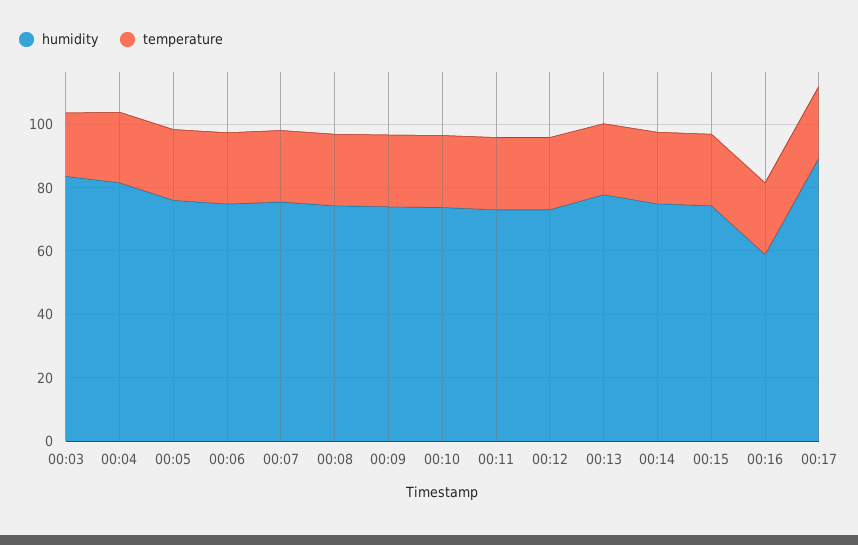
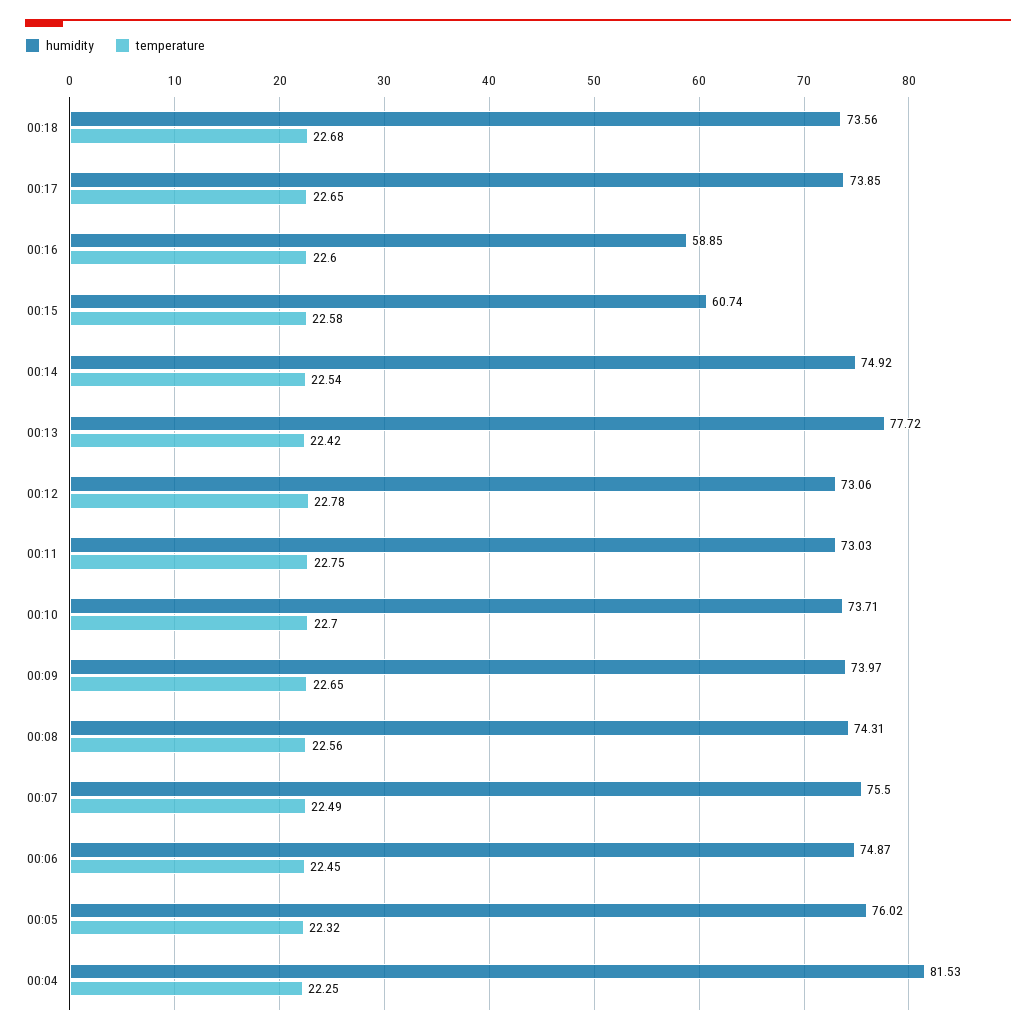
humidity, 00:03: 85 -> none
temperature, 00:03: 20 -> none
humidity, 00:15: 75 -> 60.74
humidity, 00:17: 90 -> 73.85
humidity, 00:18: none -> 73.56
temperature, 00:18: none -> 22.68

